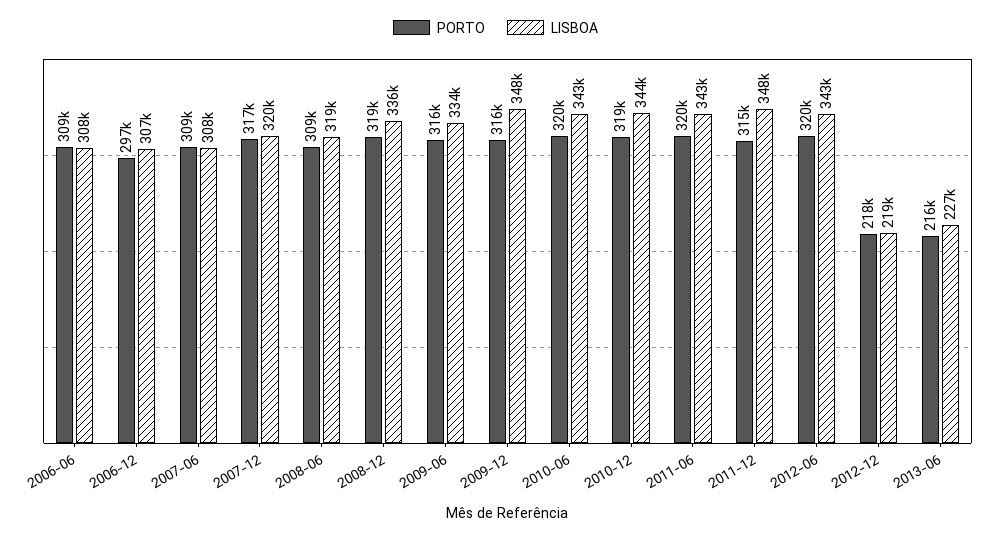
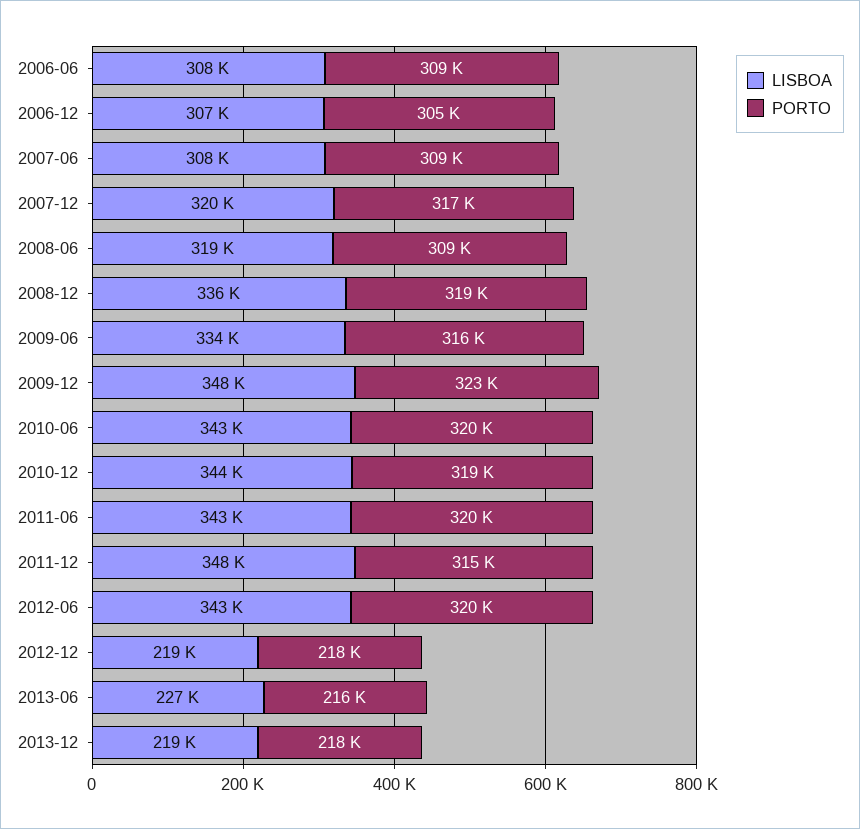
PORTO, 2006-12: 297000 -> 305000
PORTO, 2009-12: 316000 -> 323000
LISBOA, 2013-12: none -> 219000
PORTO, 2013-12: none -> 218000

